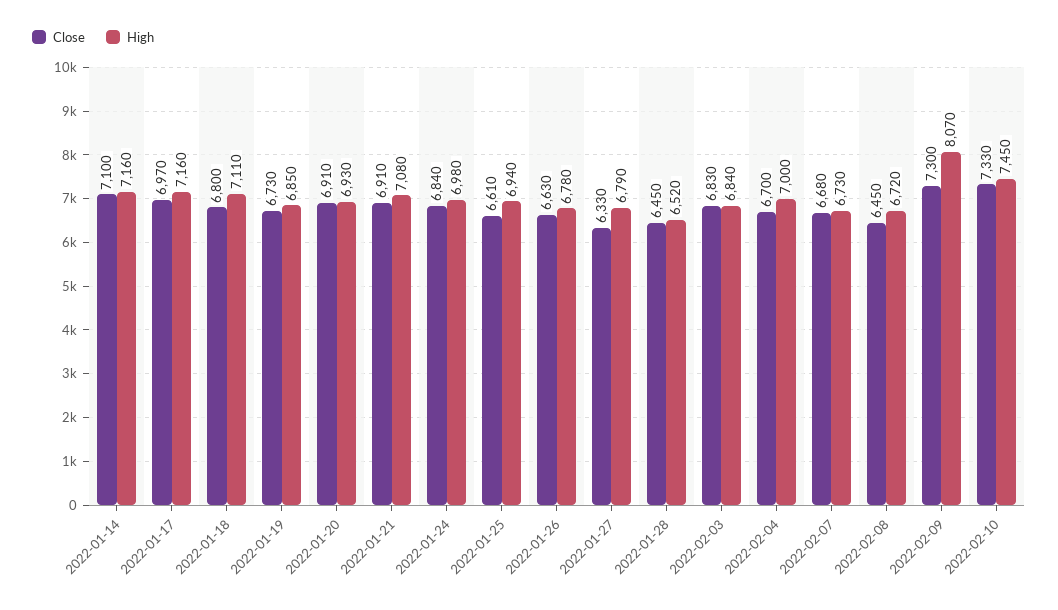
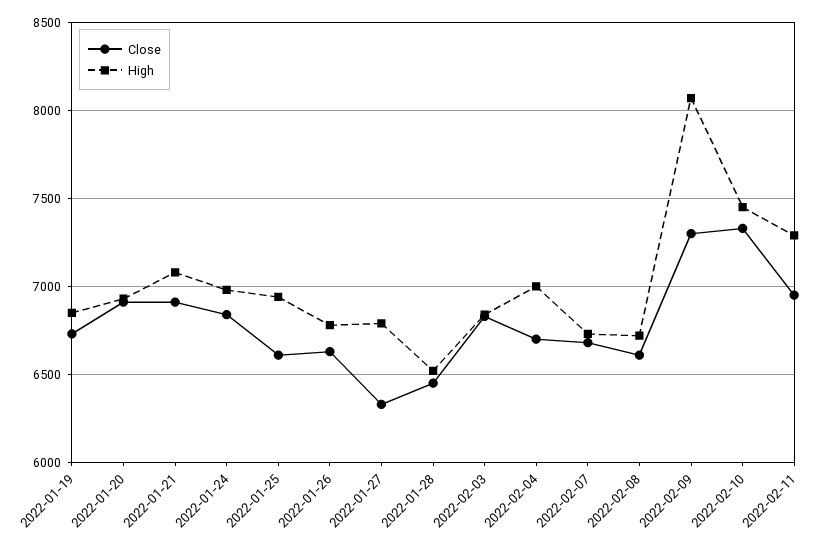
Close, 2022-01-14: 7100 -> none
High, 2022-01-14: 7160 -> none
Close, 2022-01-17: 6970 -> none
High, 2022-01-17: 7160 -> none
Close, 2022-01-18: 6800 -> none
High, 2022-01-18: 7110 -> none
Close, 2022-02-08: 6450 -> 6600
Close, 2022-02-11: none -> 6950
High, 2022-02-11: none -> 7300

